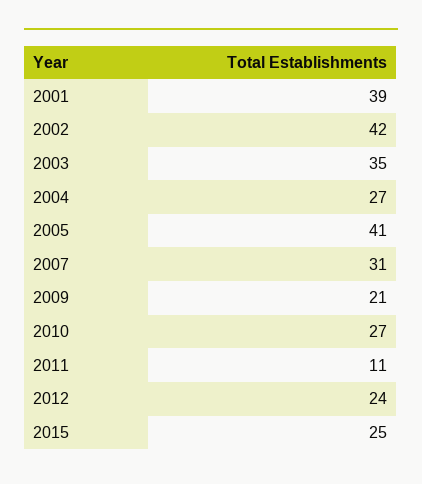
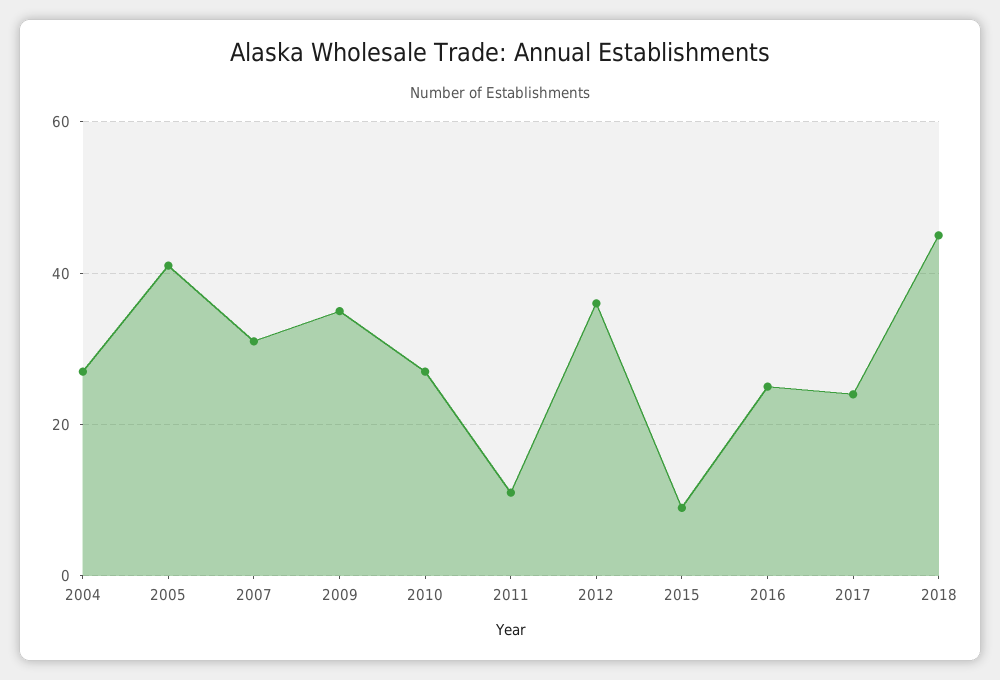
2001: 39 -> none
2002: 42 -> none
2003: 35 -> none
2009: 21 -> 35
2012: 24 -> 35
2015: 25 -> 10
2016: none -> 25
2017: none -> 25
2018: none -> 45

